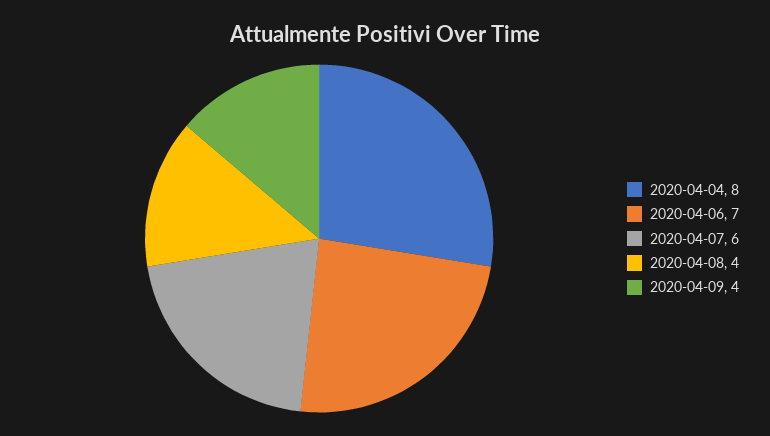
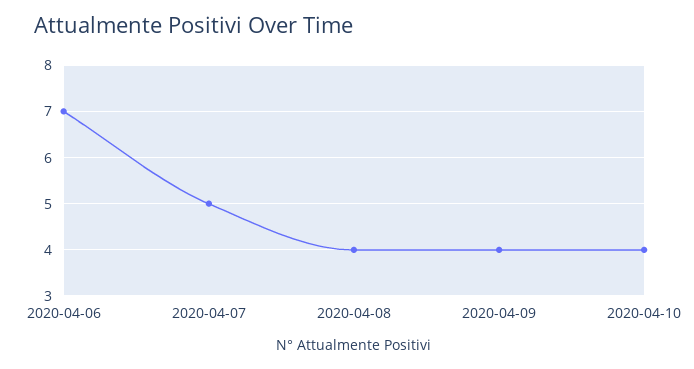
2020-04-04: 8 -> none
2020-04-07: 6 -> 5
2020-04-10: none -> 4

